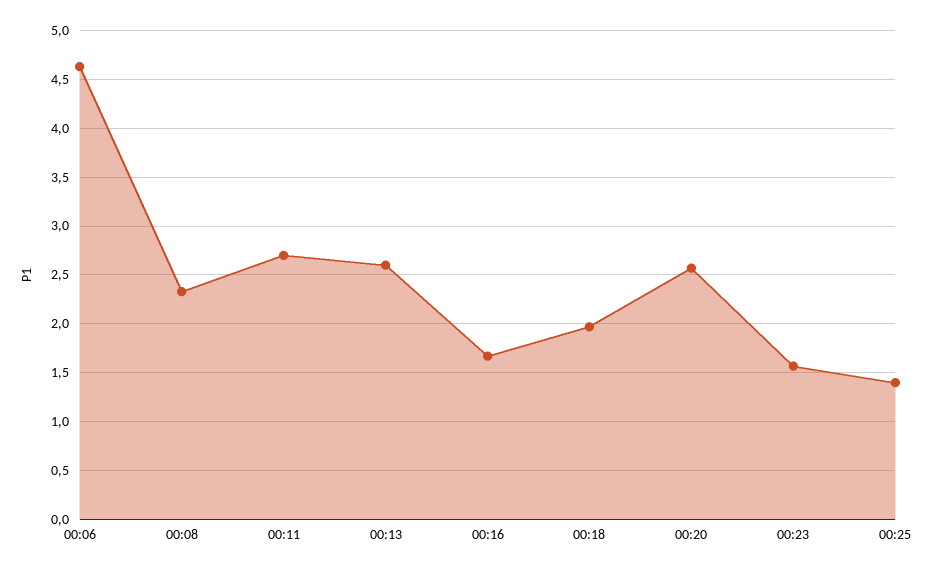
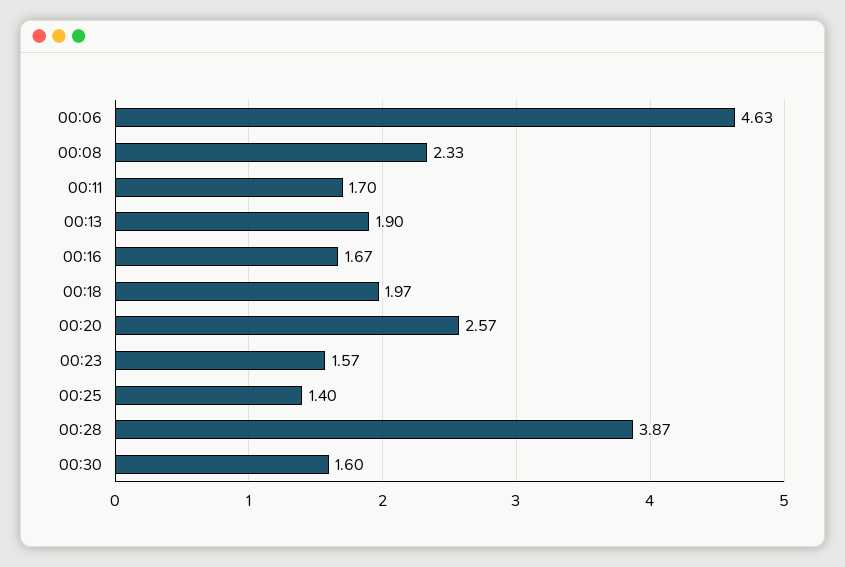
00:11: 2.7 -> 1.7
00:13: 2.6 -> 1.9
00:28: none -> 3.87
00:30: none -> 1.6

